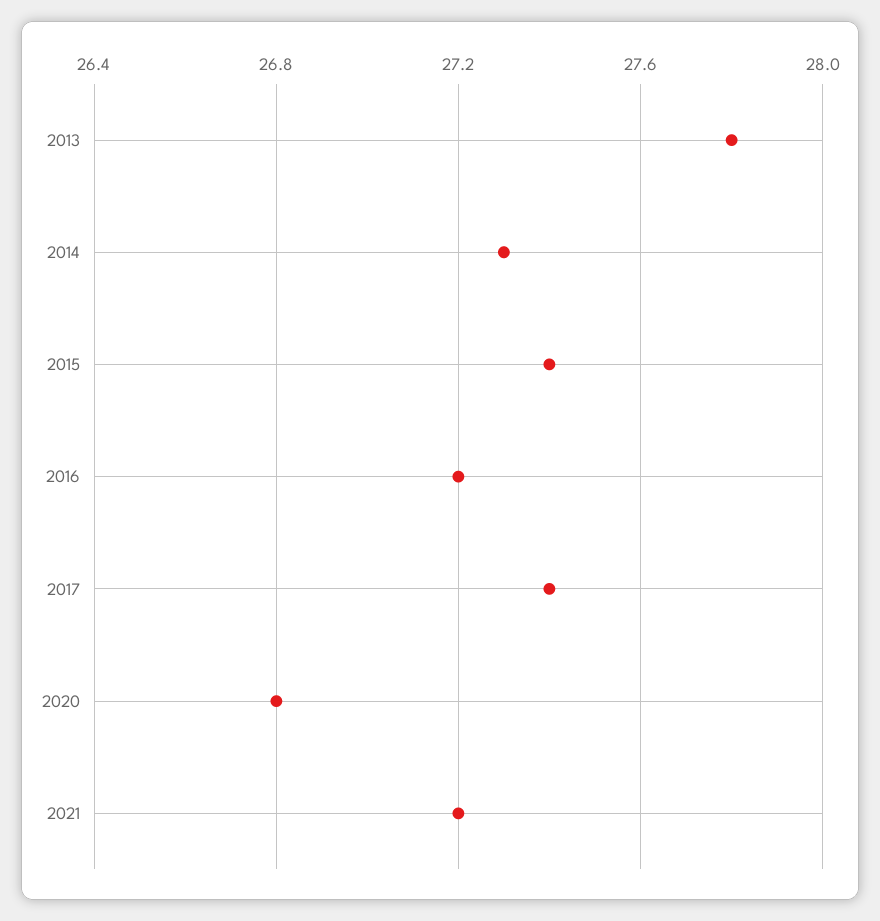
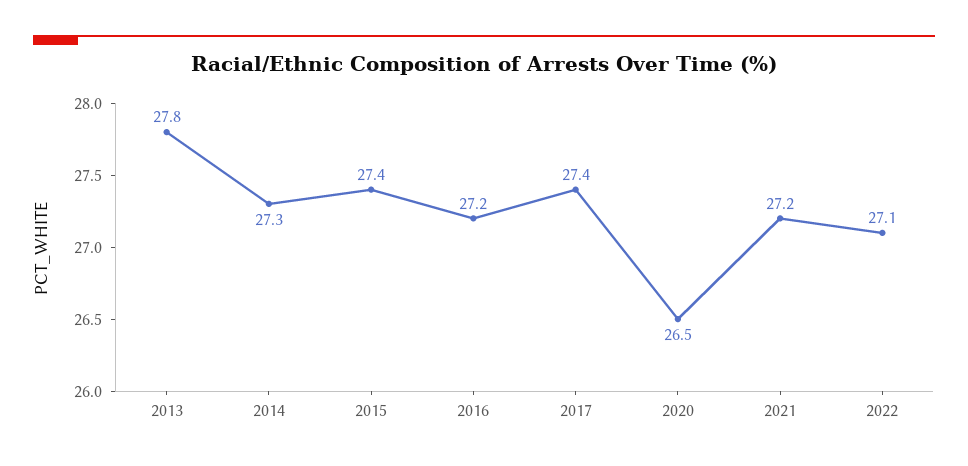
2020: 26.8 -> 26.5
2022: none -> 27.1

